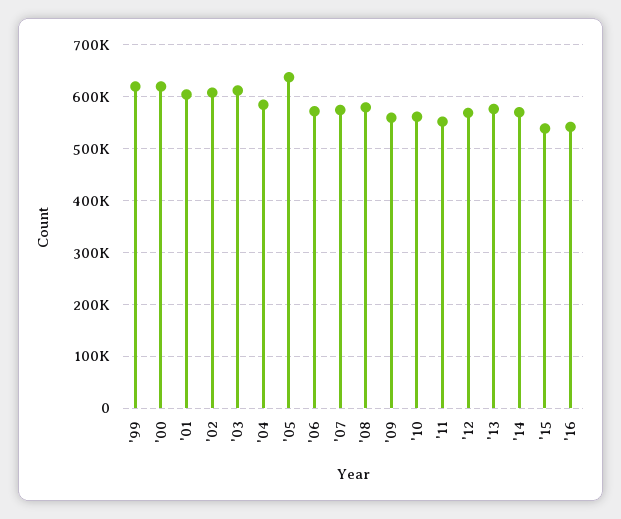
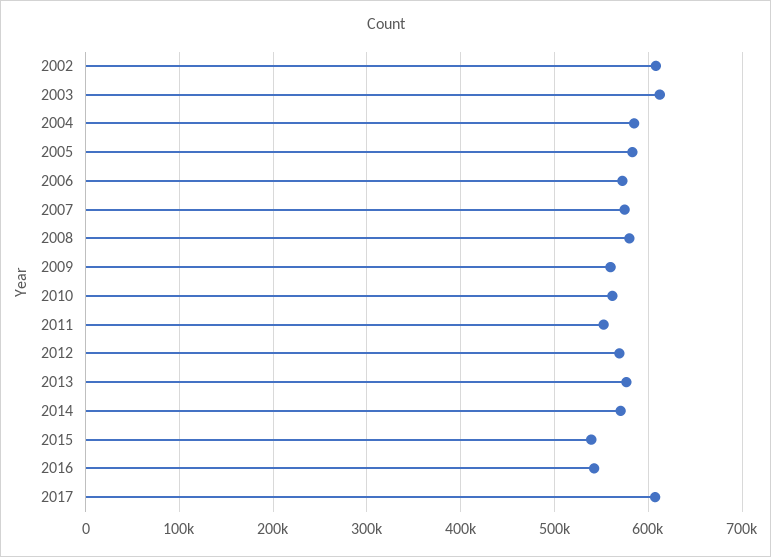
'99: 620000 -> none
'00: 620000 -> none
'01: 600000 -> none
'05: 640000 -> 580000
2017: none -> 610000

